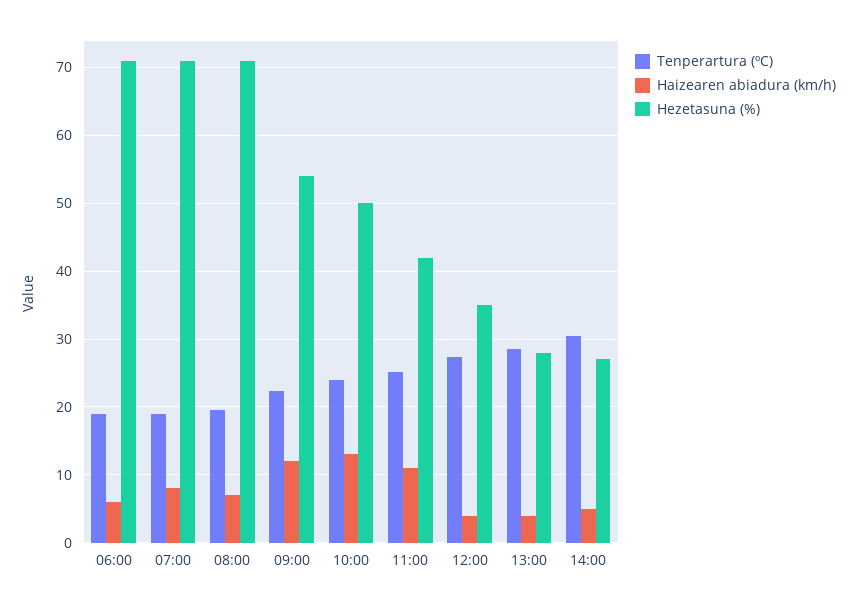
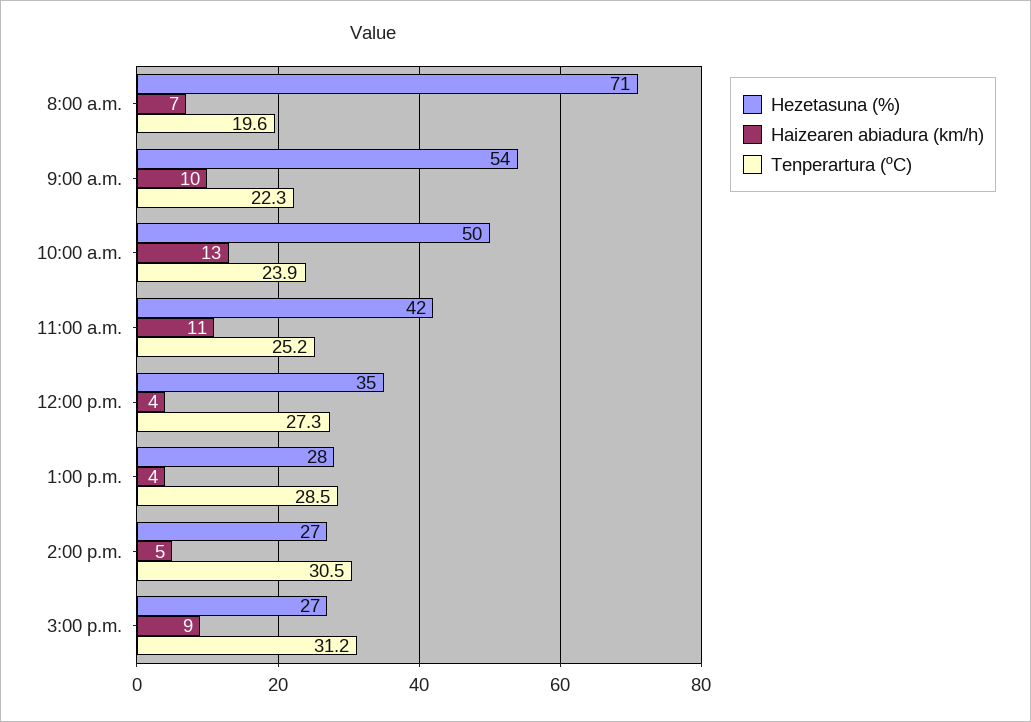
Tenperartura (ºC), 06:00: 19 -> none
Haizearen abiadura (km/h), 06:00: 6 -> none
Hezetasuna (%), 06:00: 71 -> none
Tenperartura (ºC), 07:00: 19 -> none
Haizearen abiadura (km/h), 07:00: 8 -> none
Hezetasuna (%), 07:00: 71 -> none
Haizearen abiadura (km/h), 09:00: 12 -> 10
Hezetasuna (%), 3:00 p.m.: none -> 27
Haizearen abiadura (km/h), 3:00 p.m.: none -> 9
Tenperartura (ºC), 3:00 p.m.: none -> 31.2

